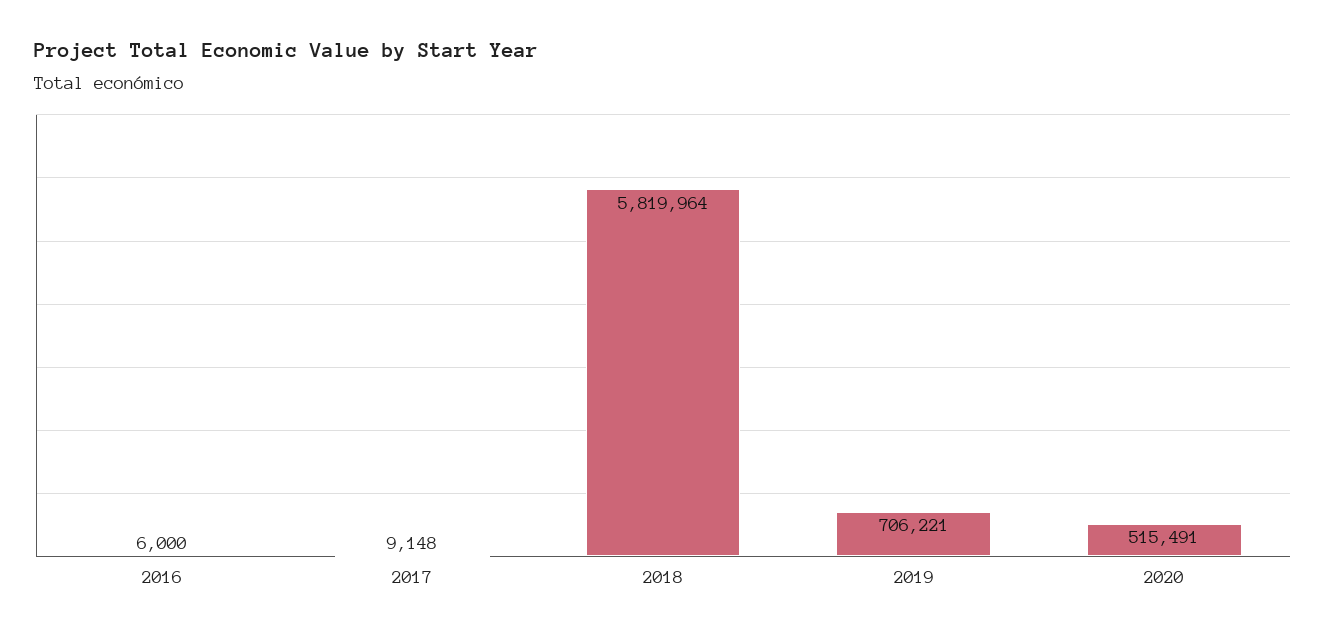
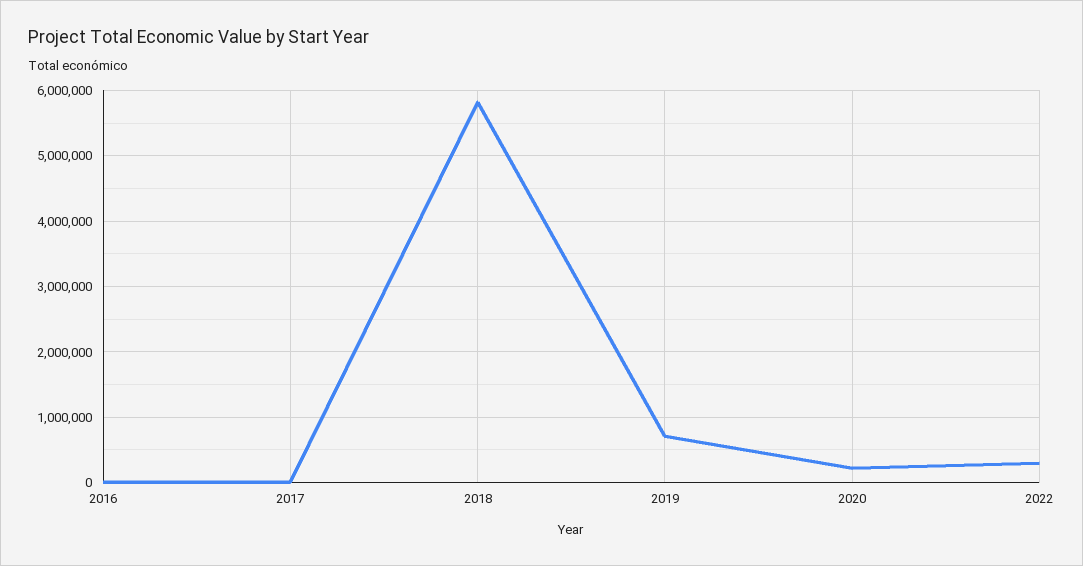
2020: 515491 -> 200000
2022: none -> 300000

